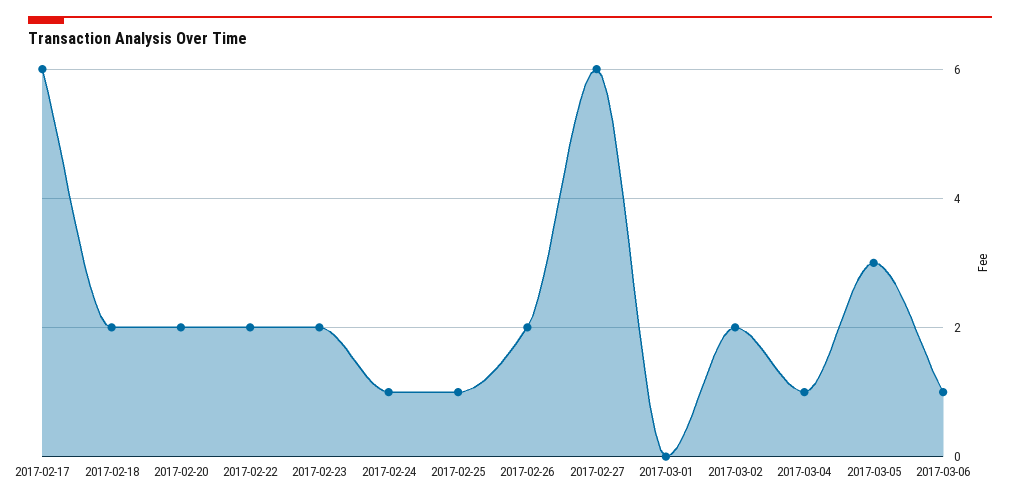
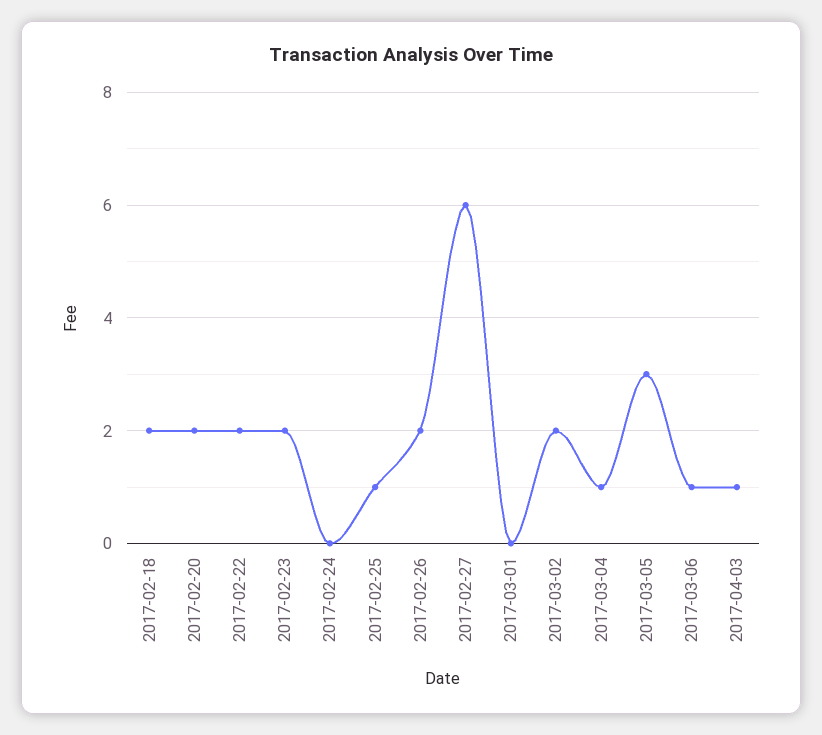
2017-02-17: 6 -> none
2017-02-24: 1 -> 0
2017-04-03: none -> 1

